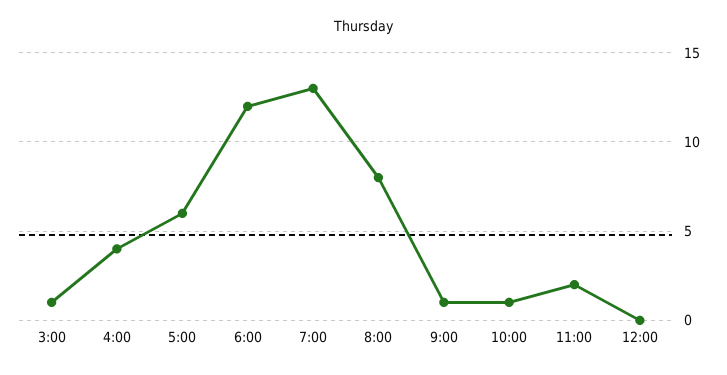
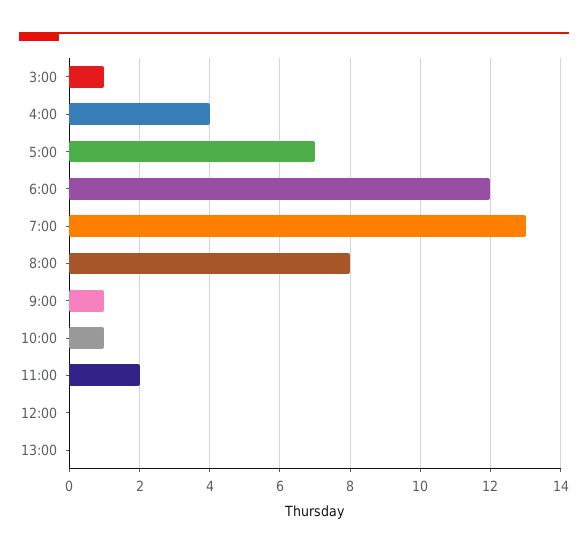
5:00: 6 -> 7
13:00: none -> 0

